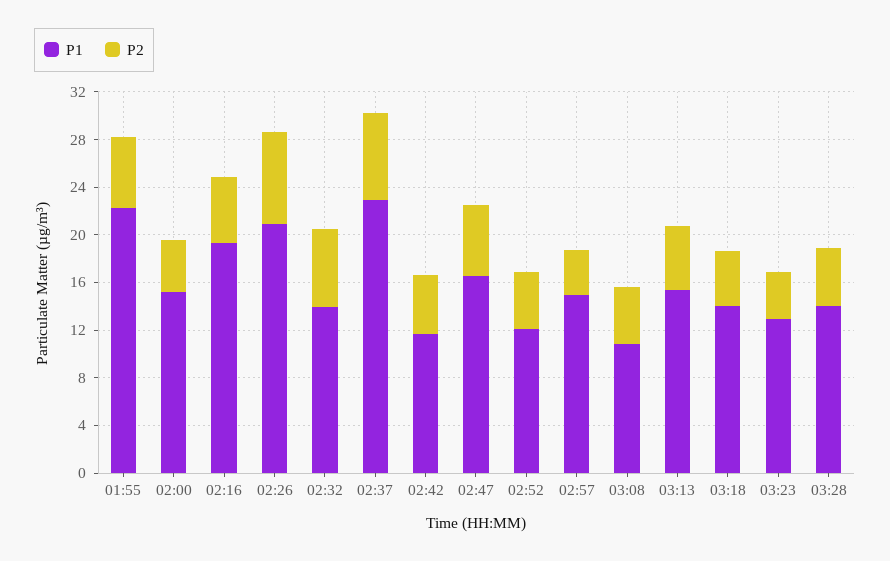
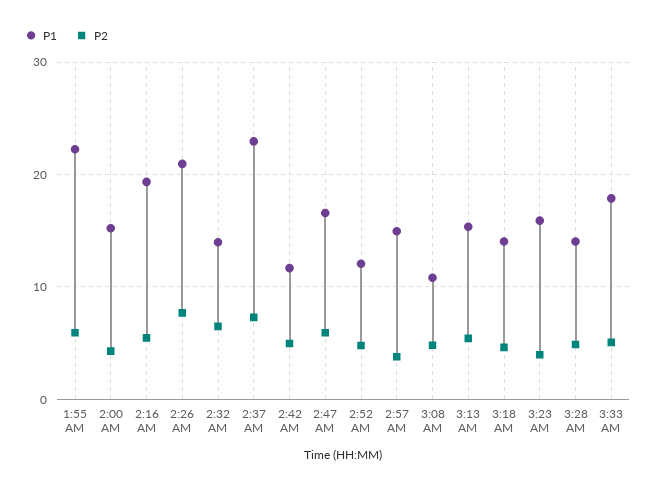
P1, 03:23: 13 -> 16
P1, 3:33 AM: none -> 18
P2, 3:33 AM: none -> 5

